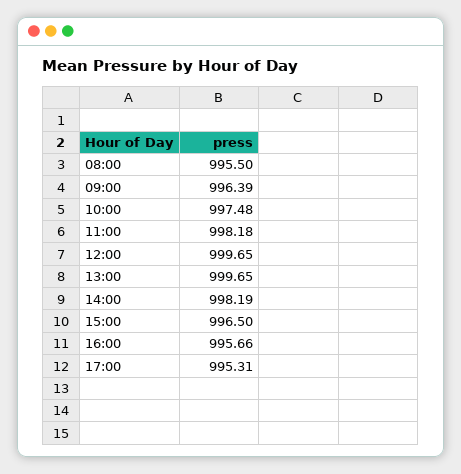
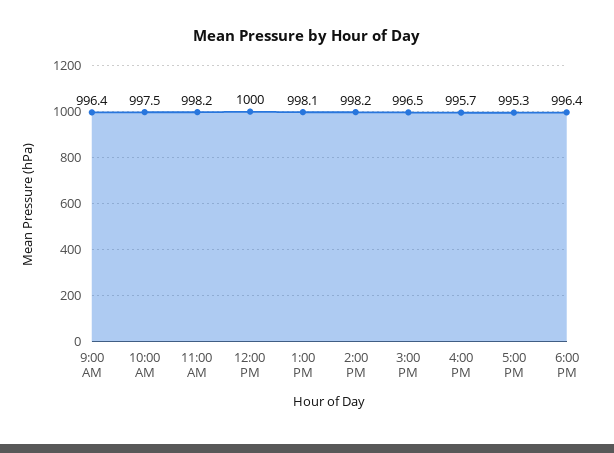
08:00: 995.5 -> none
12:00: 999.65 -> 1000
13:00: 999.65 -> 998.1
6:00 PM: none -> 996.4

